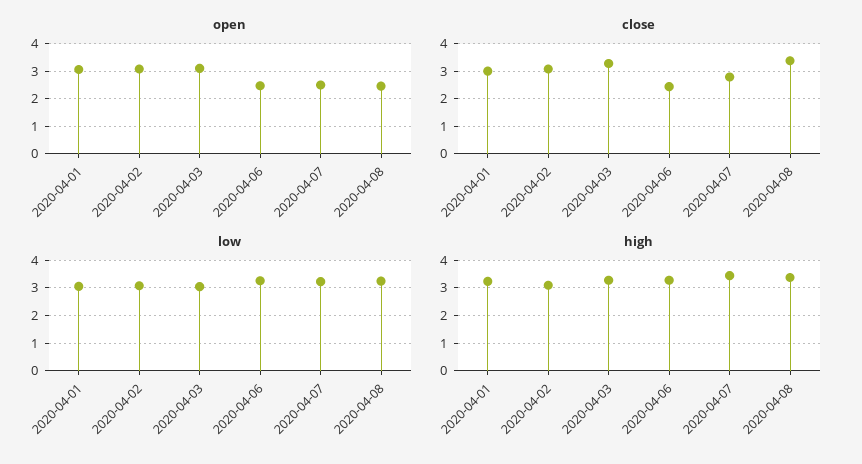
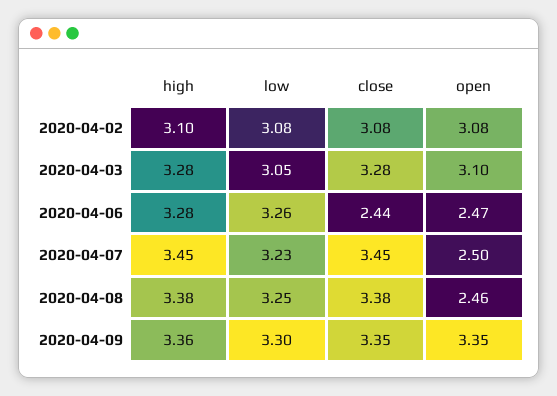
open, 2020-04-01: 3 -> none
close, 2020-04-01: 3 -> none
close, 2020-04-07: 2.75 -> 3.45
low, 2020-04-01: 3 -> none
high, 2020-04-01: 3.25 -> none
high, 2020-04-09: none -> 3.36
low, 2020-04-09: none -> 3.3
close, 2020-04-09: none -> 3.35
open, 2020-04-09: none -> 3.35

